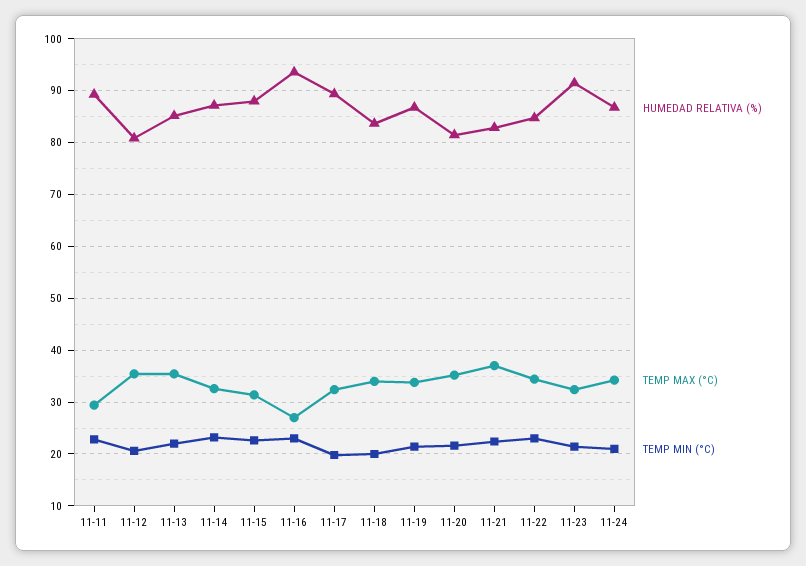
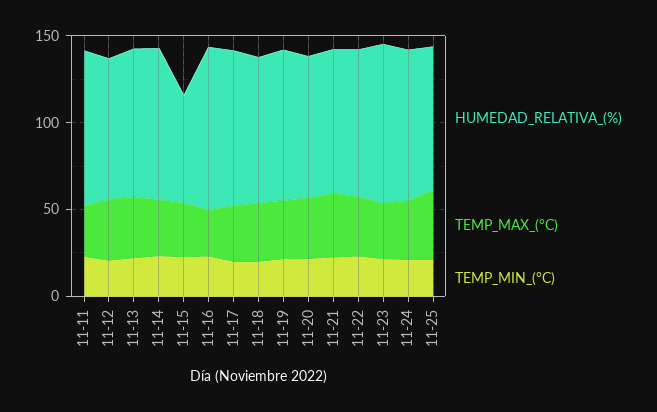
HUMEDAD RELATIVA (%), 11-15: 88 -> 60
HUMEDAD RELATIVA (%), 11-25: none -> 80
TEMP MAX (°C), 11-25: none -> 40
TEMP MIN (°C), 11-25: none -> 20

